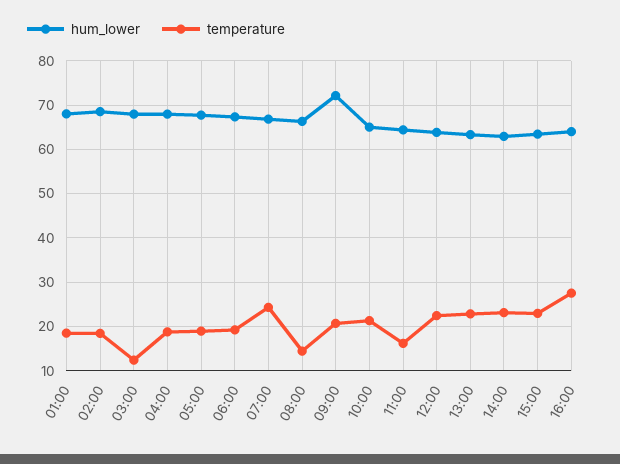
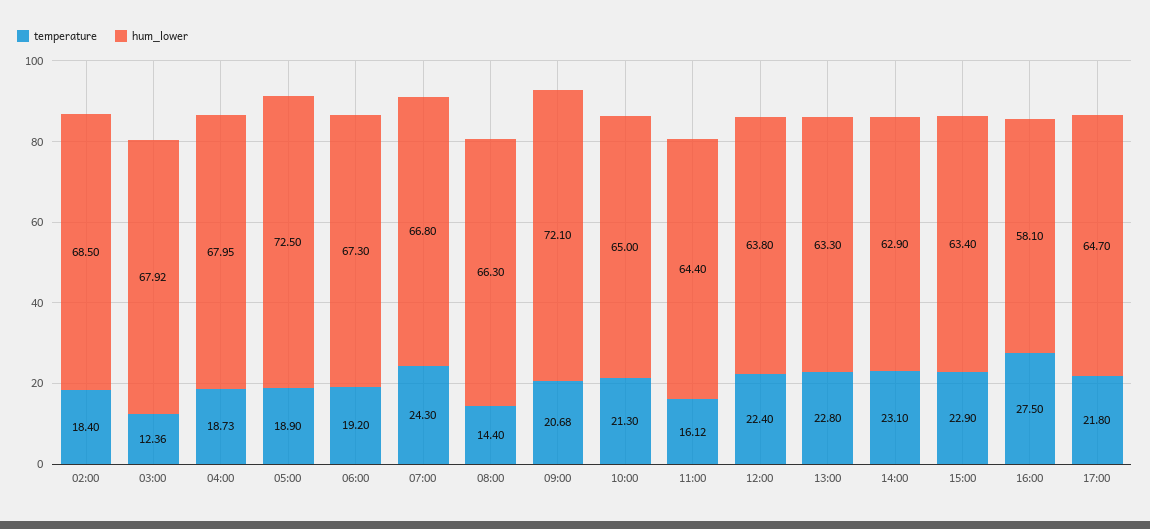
hum_lower, 01:00: 68 -> none
temperature, 01:00: 18 -> none
hum_lower, 05:00: 68 -> 72.5
hum_lower, 16:00: 64 -> 58.1
temperature, 17:00: none -> 21.8
hum_lower, 17:00: none -> 64.7

